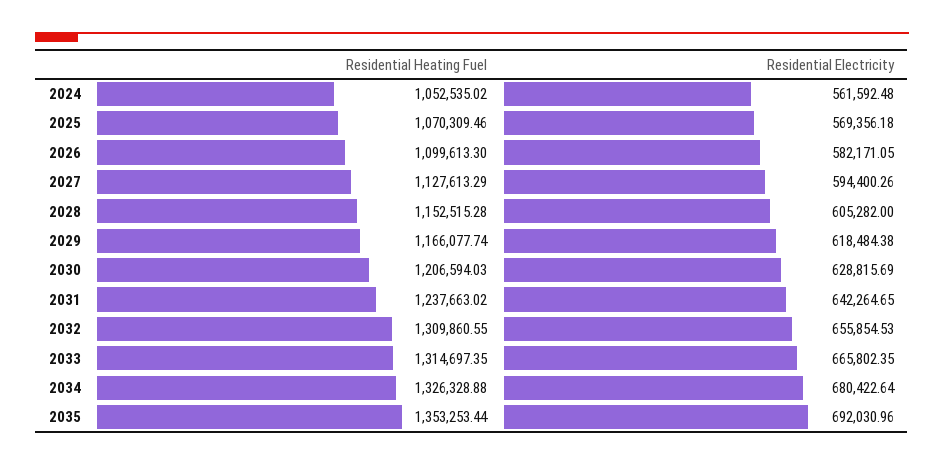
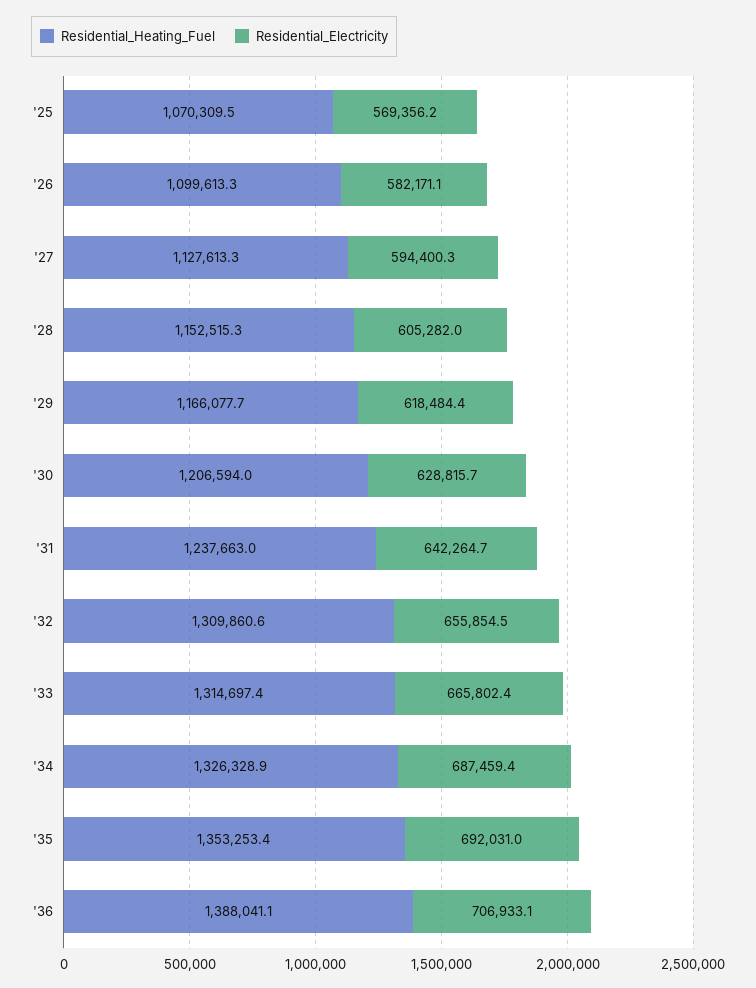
Residential Heating Fuel, 2024: 1052535.02 -> none
Residential Electricity, 2024: 561592.48 -> none
Residential Electricity, 2034: 680422.64 -> 687459.4
Residential Heating Fuel, '36: none -> 1388041.1
Residential Electricity, '36: none -> 706933.1

